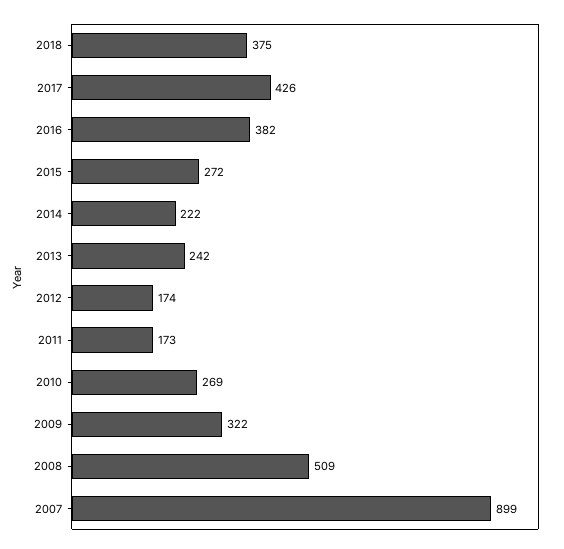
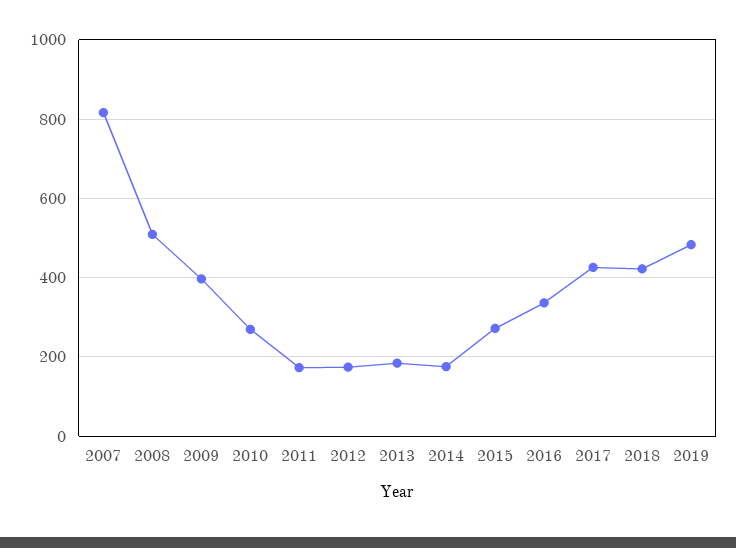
2018: 375 -> 420
2016: 382 -> 340
2014: 222 -> 180
2013: 242 -> 180
2009: 322 -> 400
2007: 899 -> 820
2019: none -> 480

